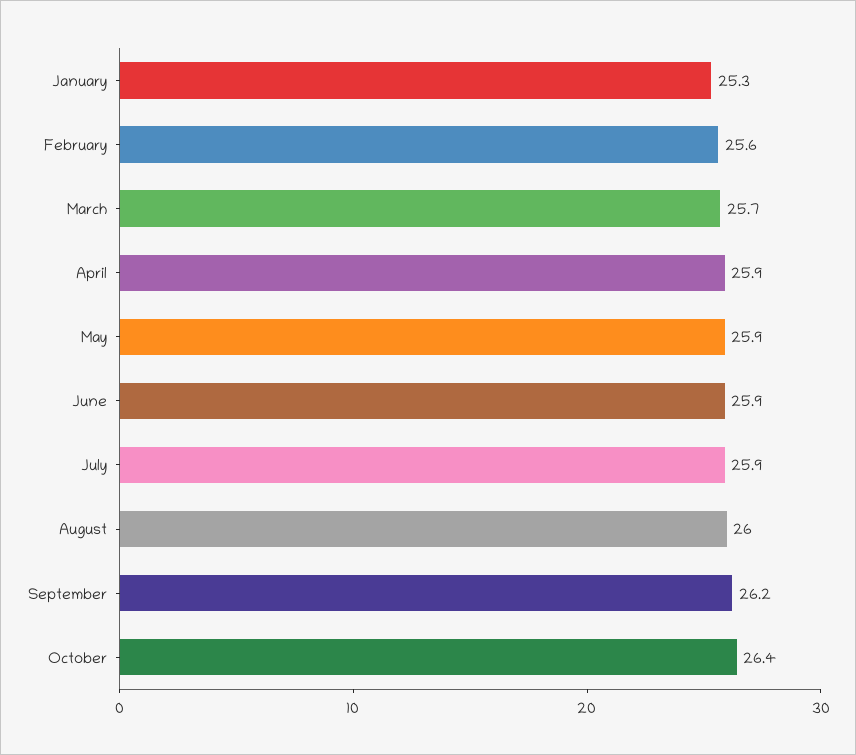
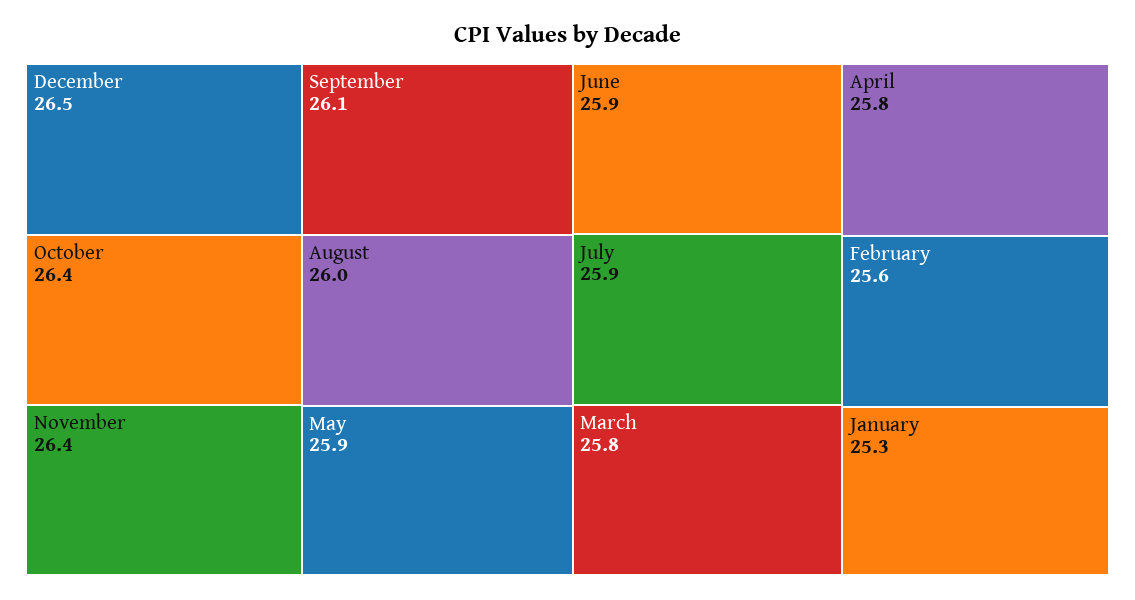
March: 25.7 -> 25.8
April: 25.9 -> 25.8
September: 26.2 -> 26.1
December: none -> 26.5
November: none -> 26.4

